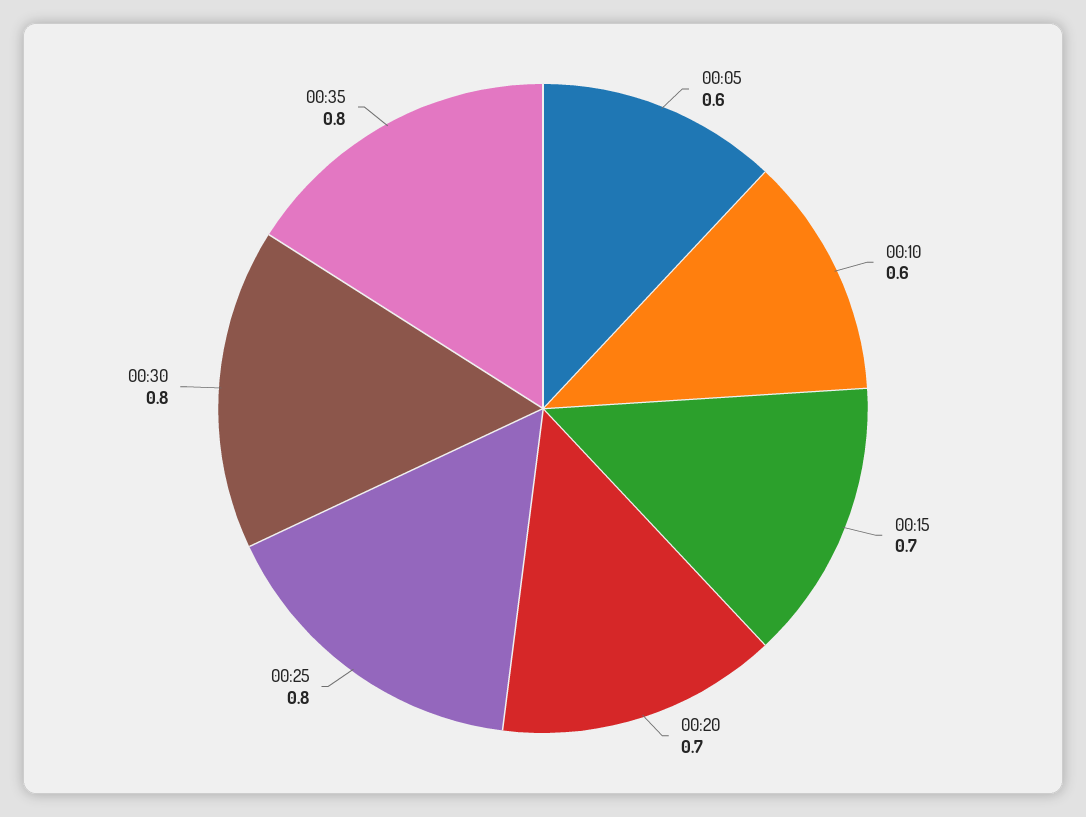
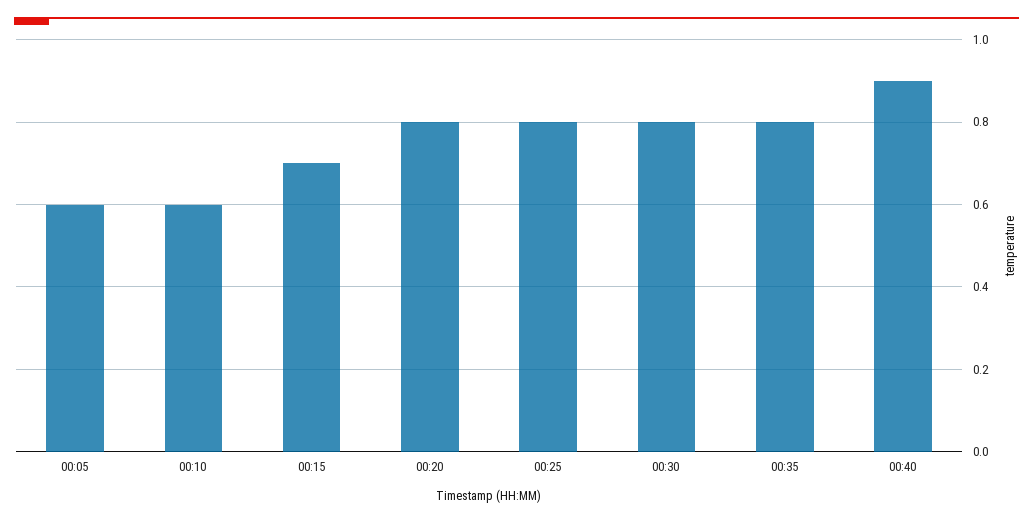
00:20: 0.7 -> 0.8
00:40: none -> 0.9

